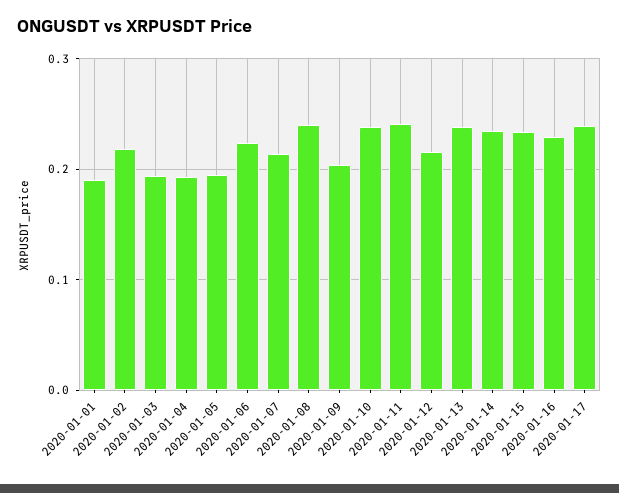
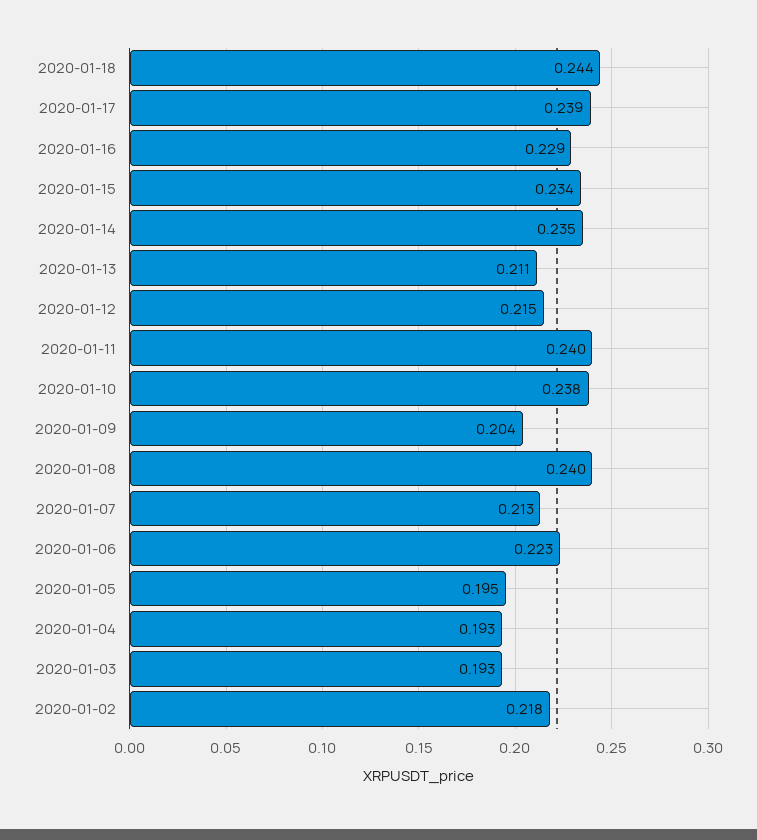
2020-01-01: 0.19 -> none
2020-01-13: 0.24 -> 0.211
2020-01-18: none -> 0.244

